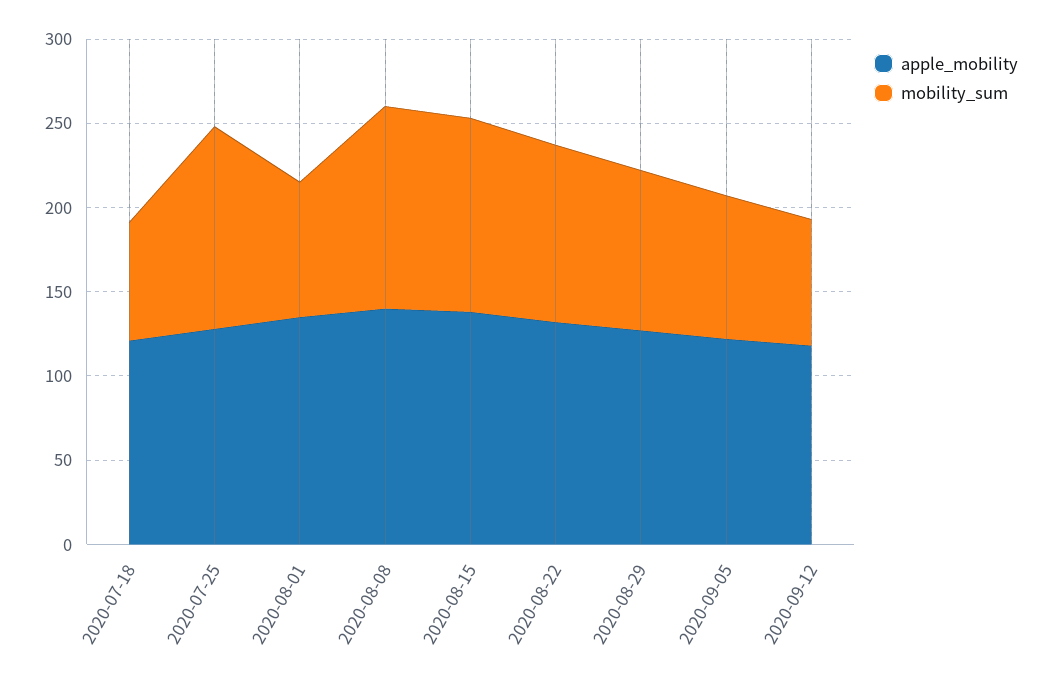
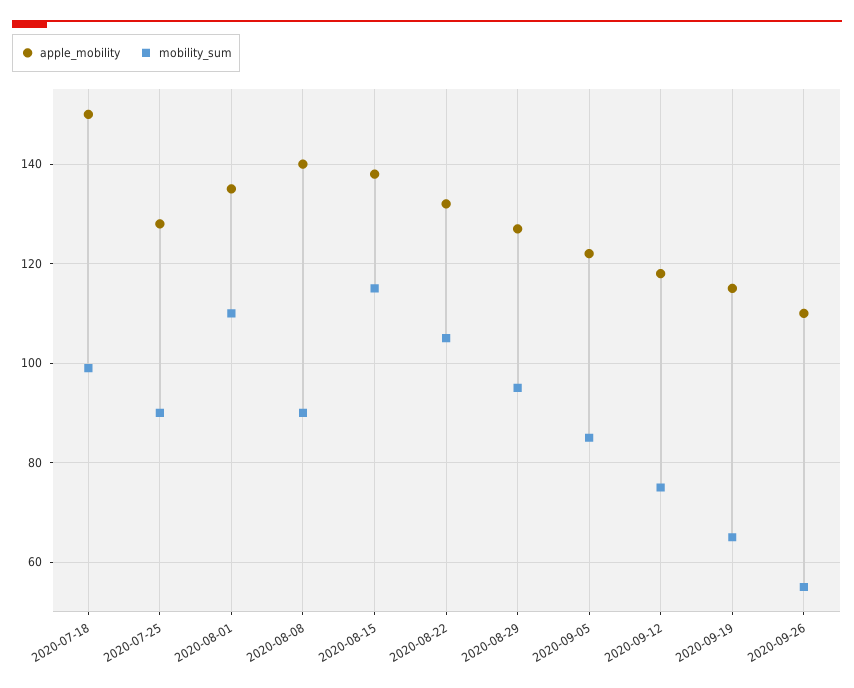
apple_mobility, 2020-07-18: 120 -> 150
mobility_sum, 2020-07-18: 70 -> 100
mobility_sum, 2020-07-25: 120 -> 90
mobility_sum, 2020-08-01: 80 -> 110
mobility_sum, 2020-08-08: 120 -> 90
apple_mobility, 2020-09-19: none -> 115
mobility_sum, 2020-09-19: none -> 65
apple_mobility, 2020-09-26: none -> 110
mobility_sum, 2020-09-26: none -> 55

